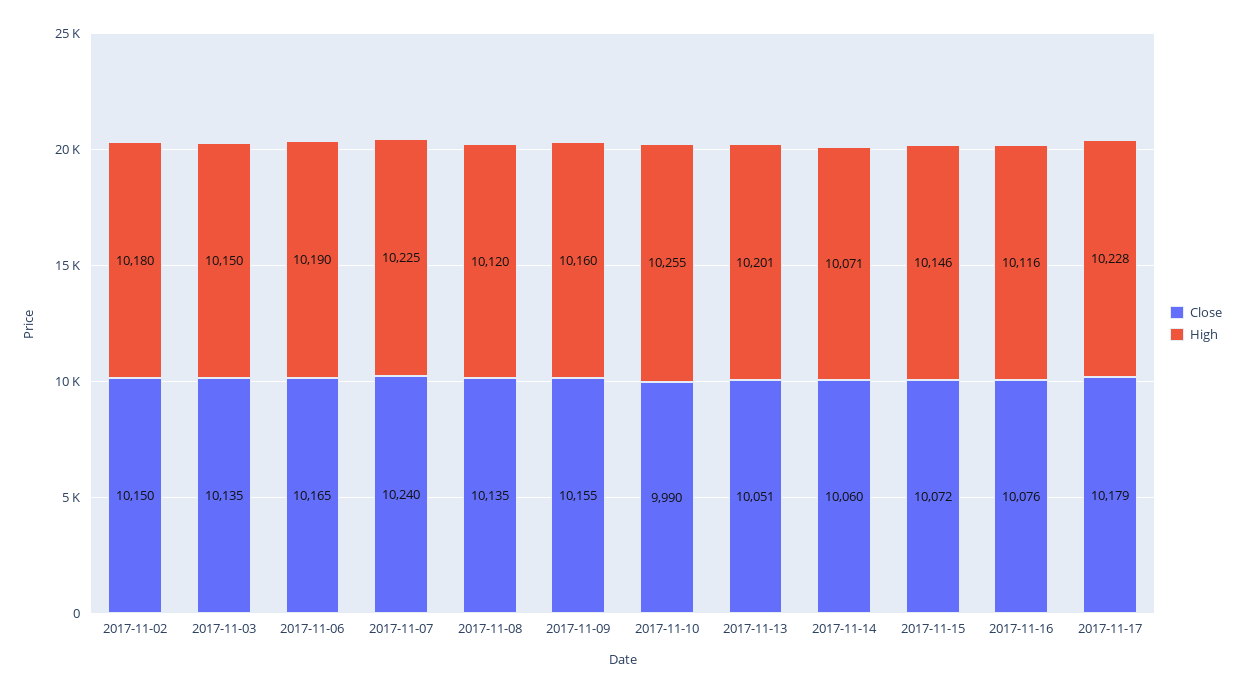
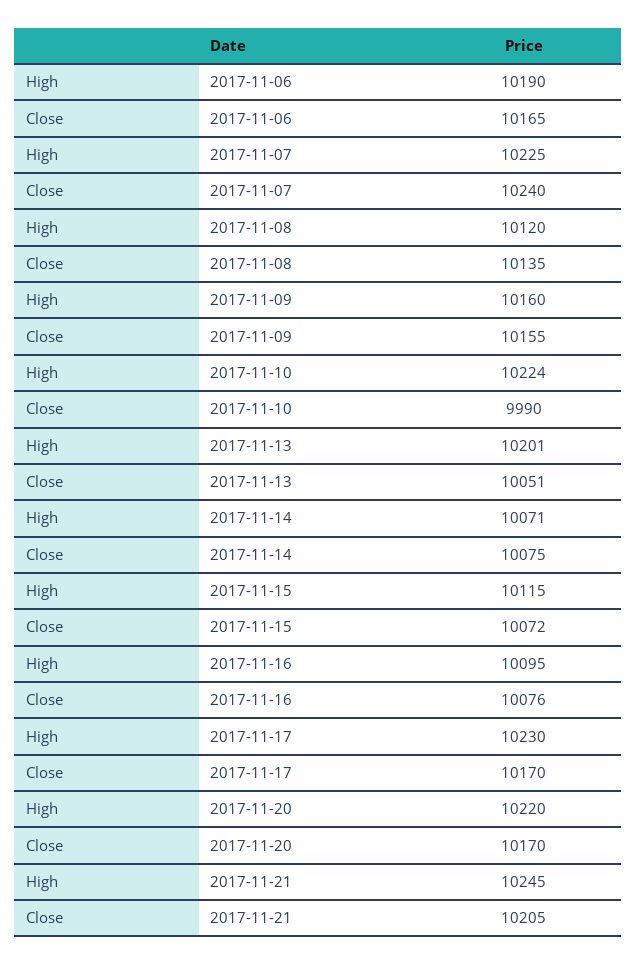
Close, 2017-11-02: 10150 -> none
High, 2017-11-02: 10180 -> none
Close, 2017-11-03: 10135 -> none
High, 2017-11-03: 10150 -> none
High, 2017-11-10: 10255 -> 10224
Close, 2017-11-14: 10060 -> 10075
High, 2017-11-15: 10146 -> 10115
High, 2017-11-16: 10116 -> 10095
Close, 2017-11-17: 10179 -> 10170
High, 2017-11-17: 10228 -> 10230
High, 2017-11-20: none -> 10220
Close, 2017-11-20: none -> 10170
High, 2017-11-21: none -> 10245
Close, 2017-11-21: none -> 10205

